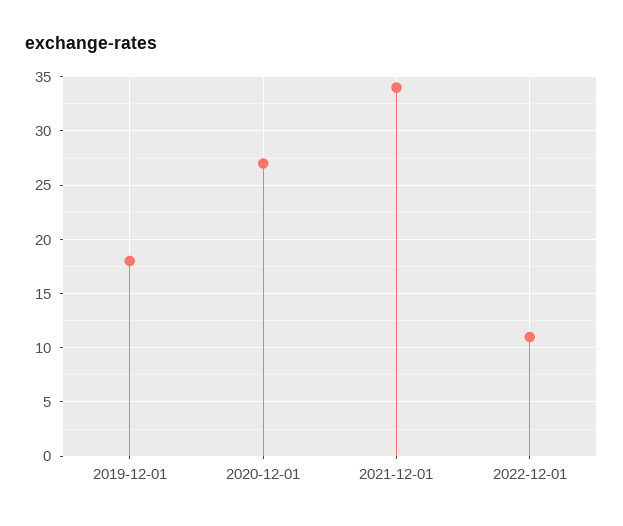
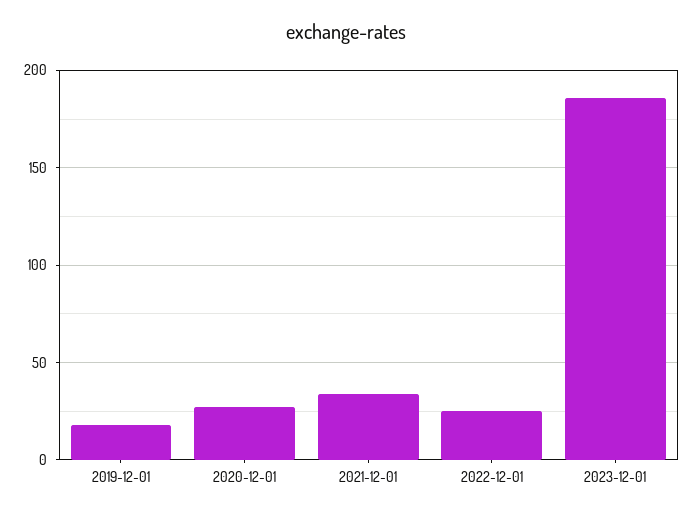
2022-12-01: 11 -> 25
2023-12-01: none -> 185

